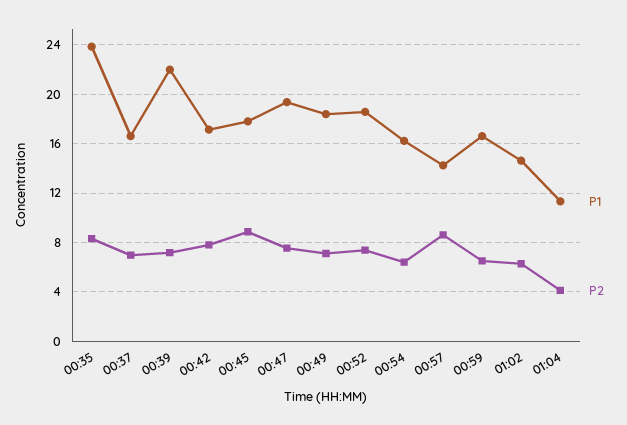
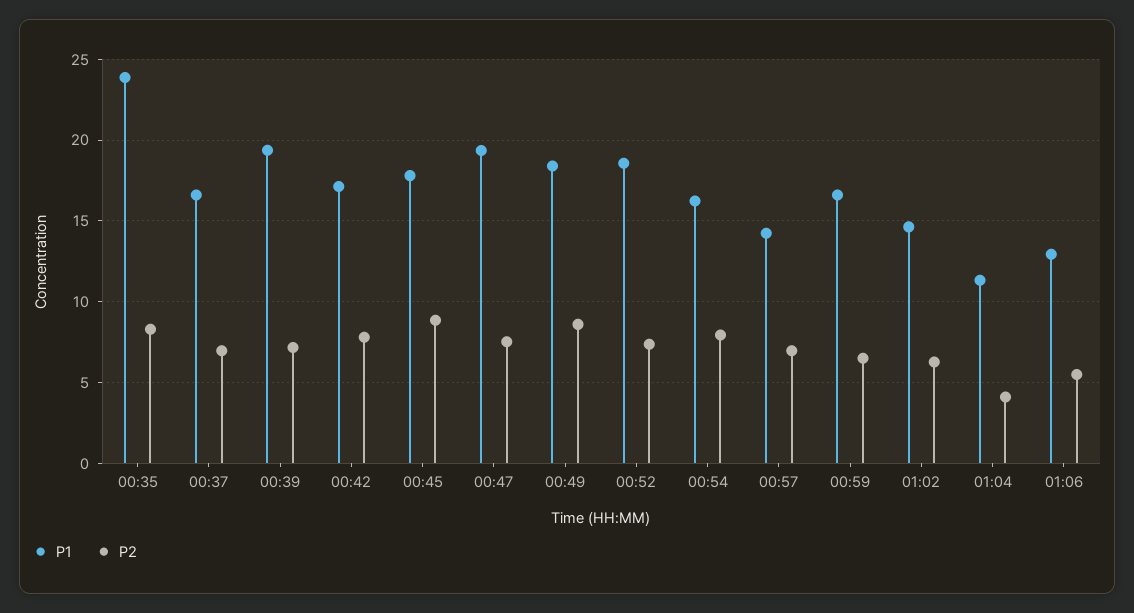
P1, 00:39: 22 -> 19.5
P2, 00:49: 7 -> 8.5
P2, 00:54: 6.5 -> 8
P2, 00:57: 8.5 -> 7
P1, 01:06: none -> 13
P2, 01:06: none -> 5.5

